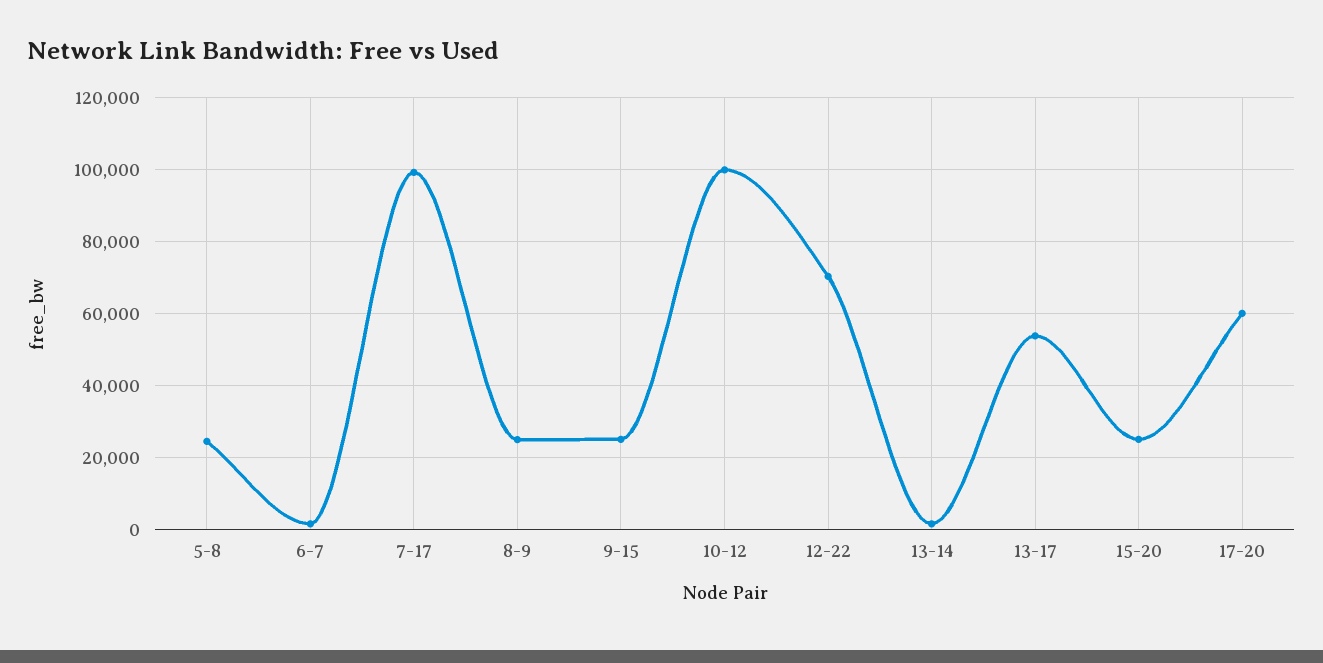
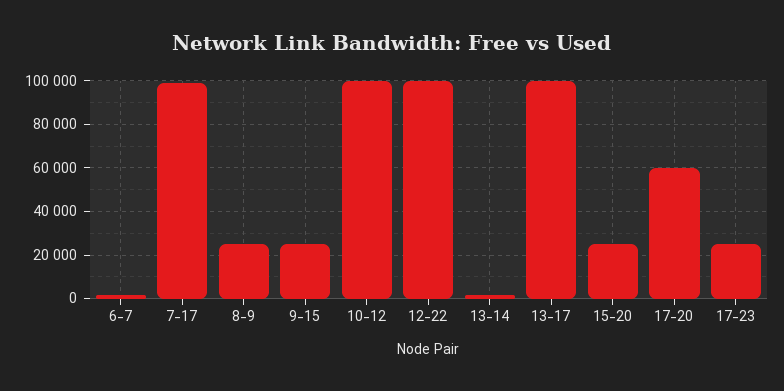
5-8: 24000 -> none
12-22: 70000 -> 100000
13-17: 54000 -> 100000
17-23: none -> 25000

